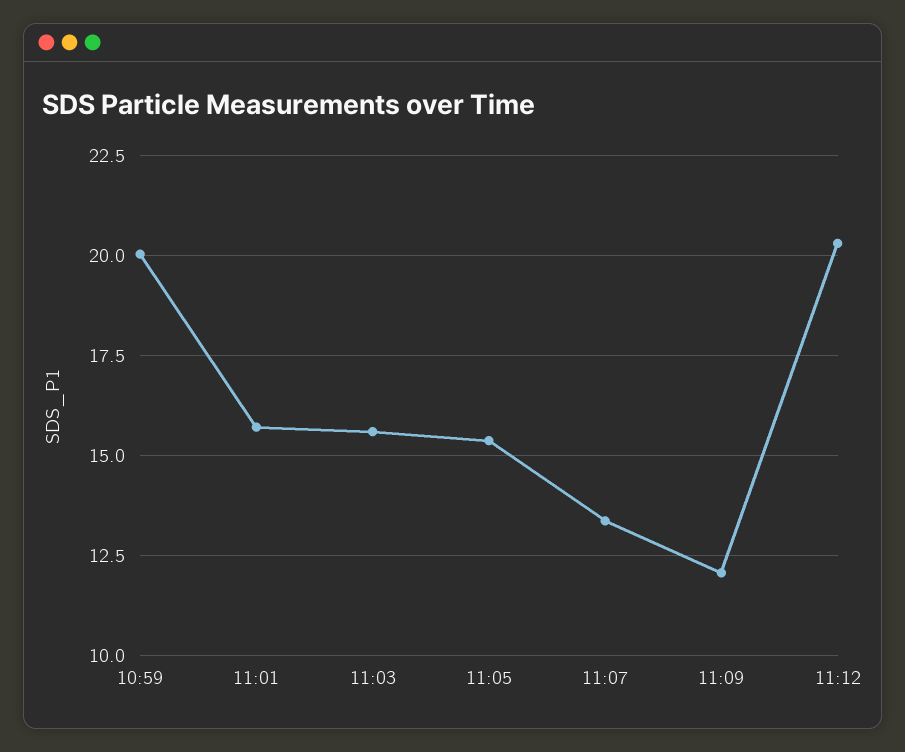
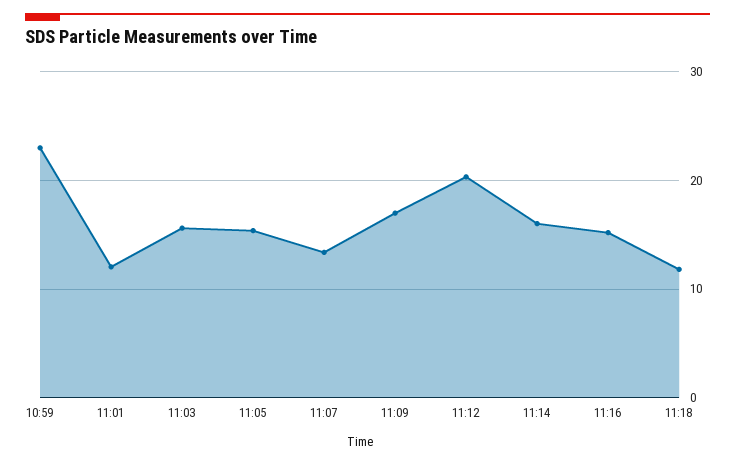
10:59: 20 -> 23
11:01: 15.75 -> 12
11:09: 12 -> 17
11:14: none -> 16
11:16: none -> 15
11:18: none -> 12

